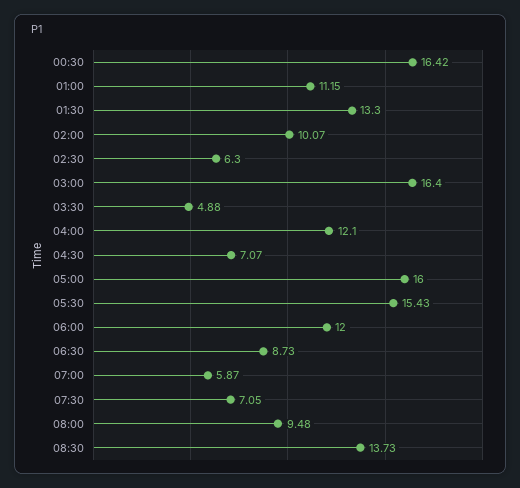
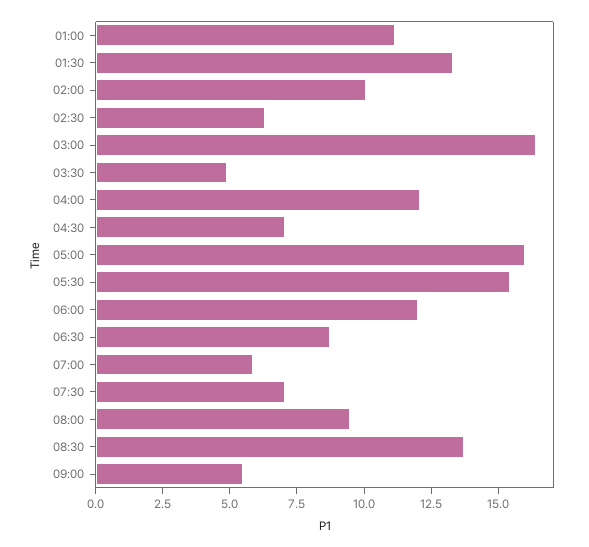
00:30: 16.42 -> none
09:00: none -> 5.5

